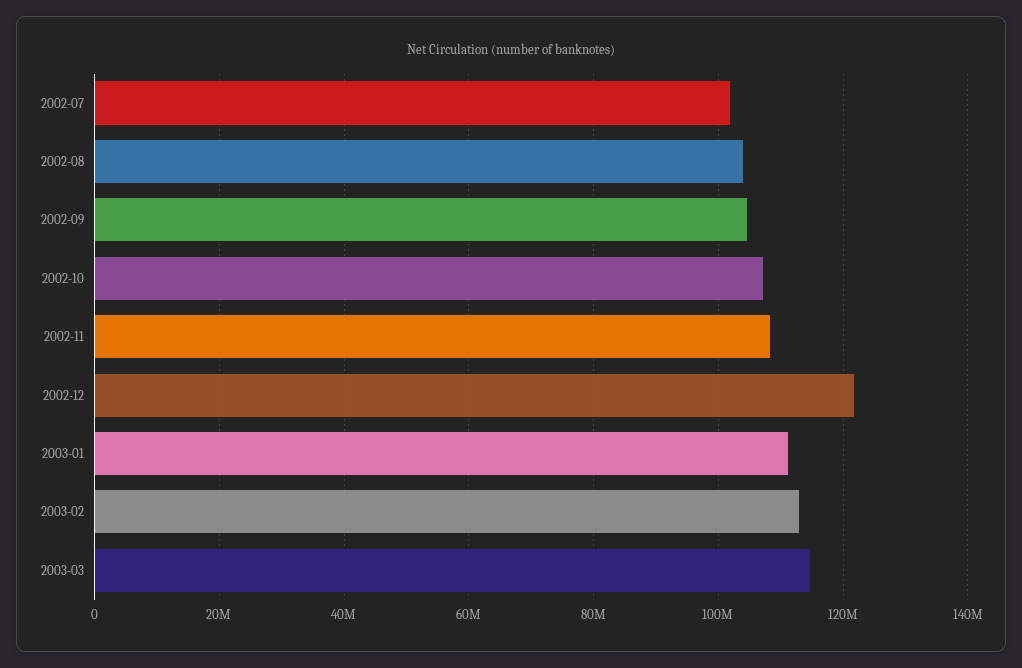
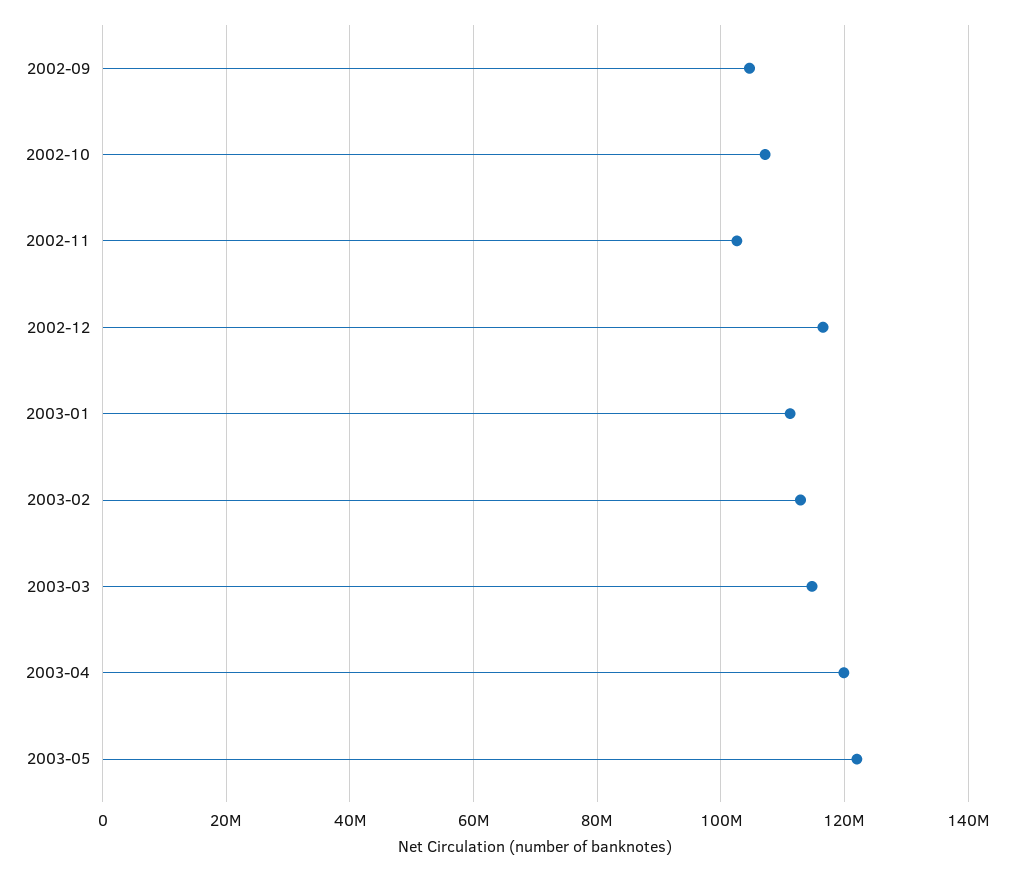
2002-07: 102000000 -> none
2002-08: 104000000 -> none
2002-11: 108000000 -> 102000000
2002-12: 122000000 -> 116000000
2003-04: none -> 120000000
2003-05: none -> 122000000

